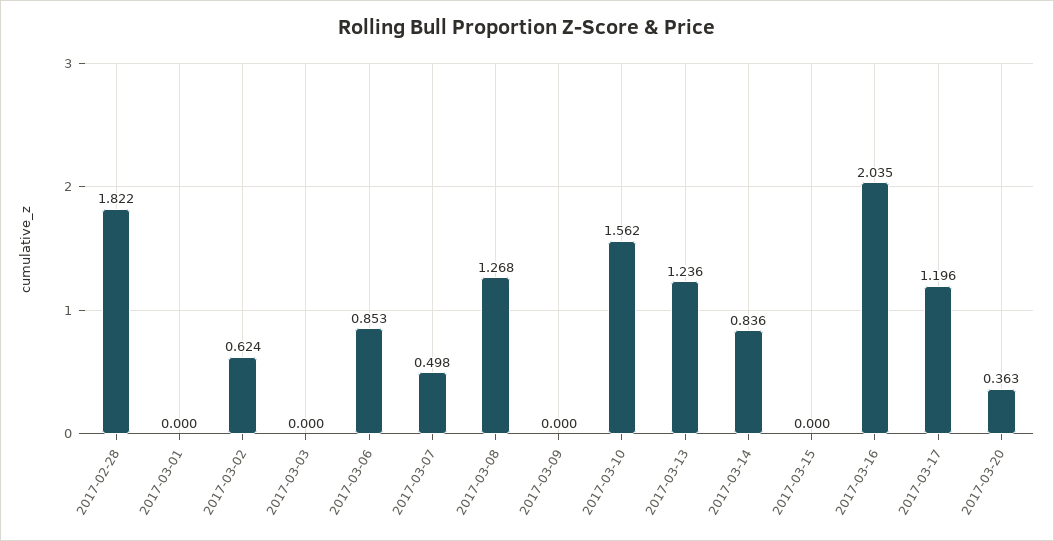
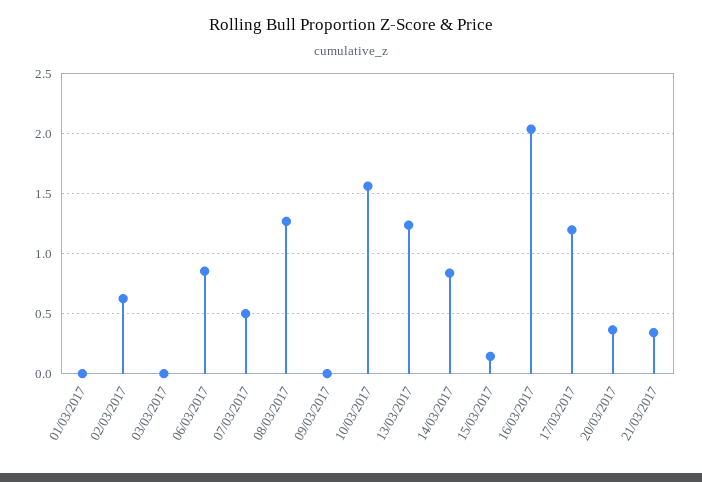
2017-02-28: 1.822 -> none
2017-03-15: 0 -> 0.15
21/03/2017: none -> 0.35

